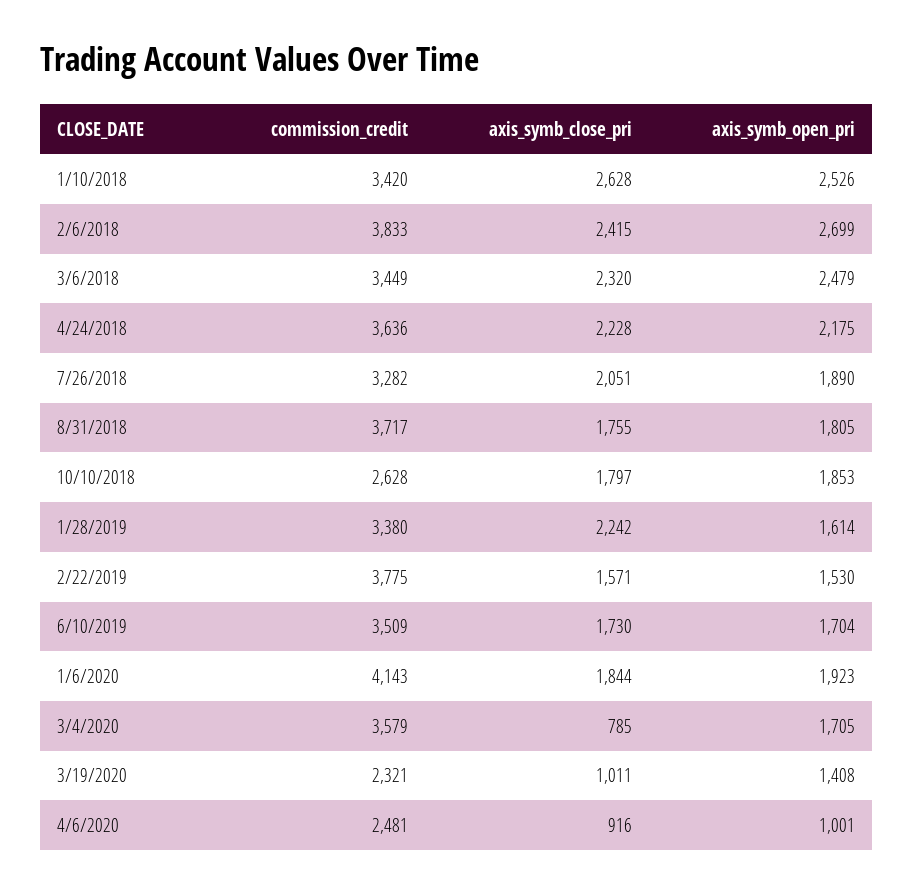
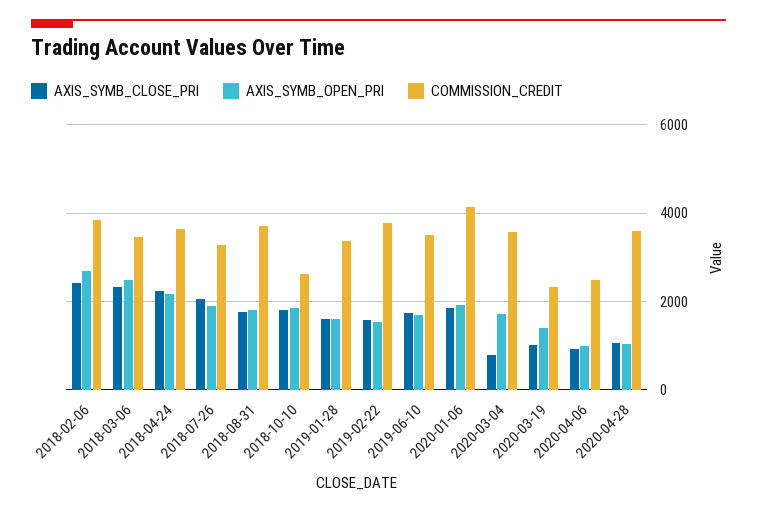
commission_credit, 1/10/2018: 3420 -> none
axis_symb_close_pri, 1/10/2018: 2628 -> none
axis_symb_open_pri, 1/10/2018: 2526 -> none
axis_symb_close_pri, 1/28/2019: 2242 -> 1600
axis_symb_close_pri, 2020-04-28: none -> 1000
axis_symb_open_pri, 2020-04-28: none -> 1000
commission_credit, 2020-04-28: none -> 3600

